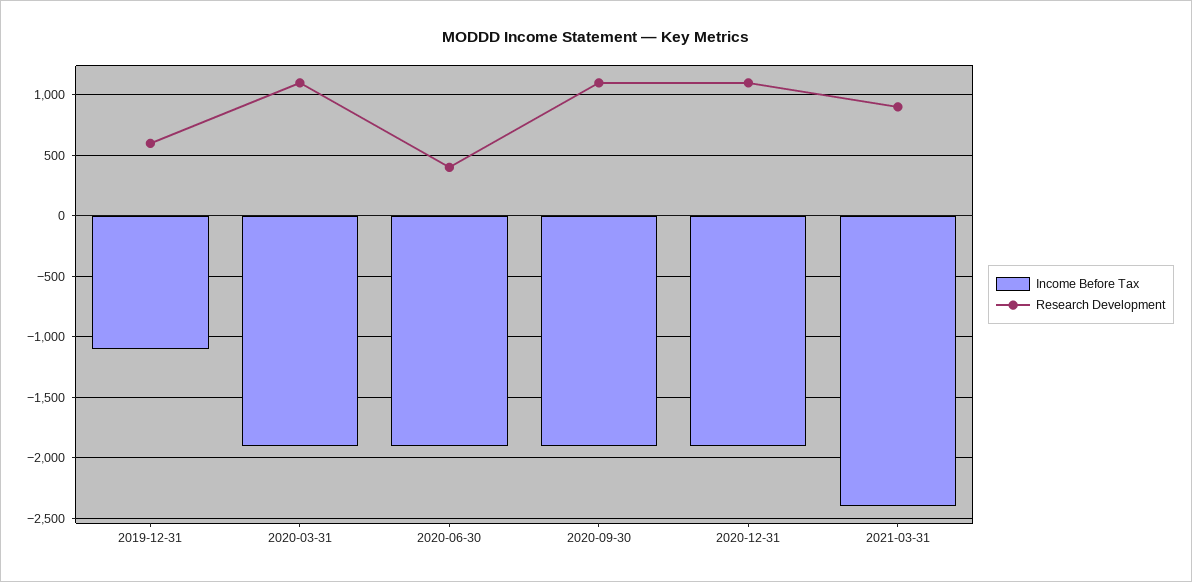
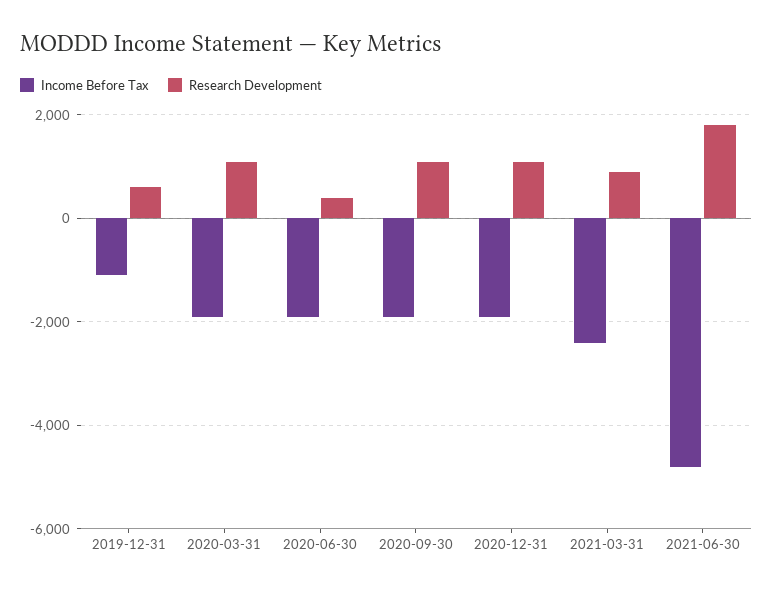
Income Before Tax, 2021-06-30: none -> -4800
Research Development, 2021-06-30: none -> 1800

